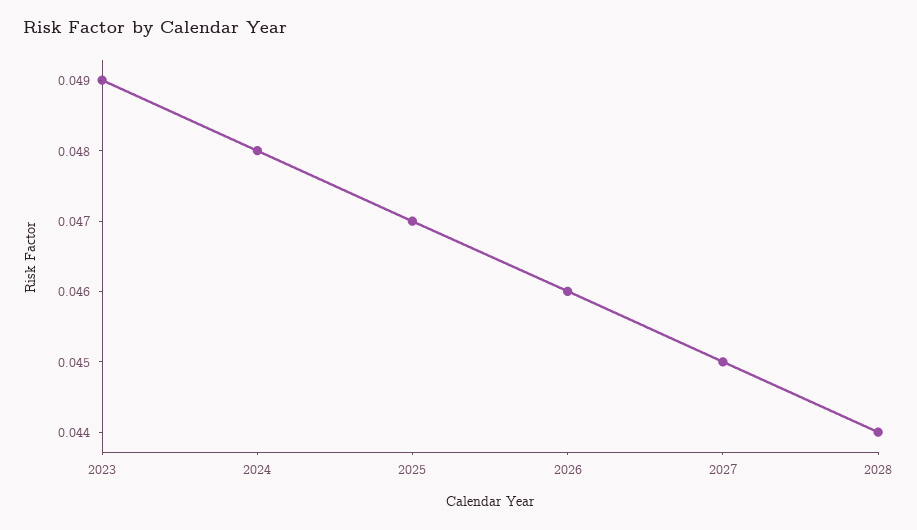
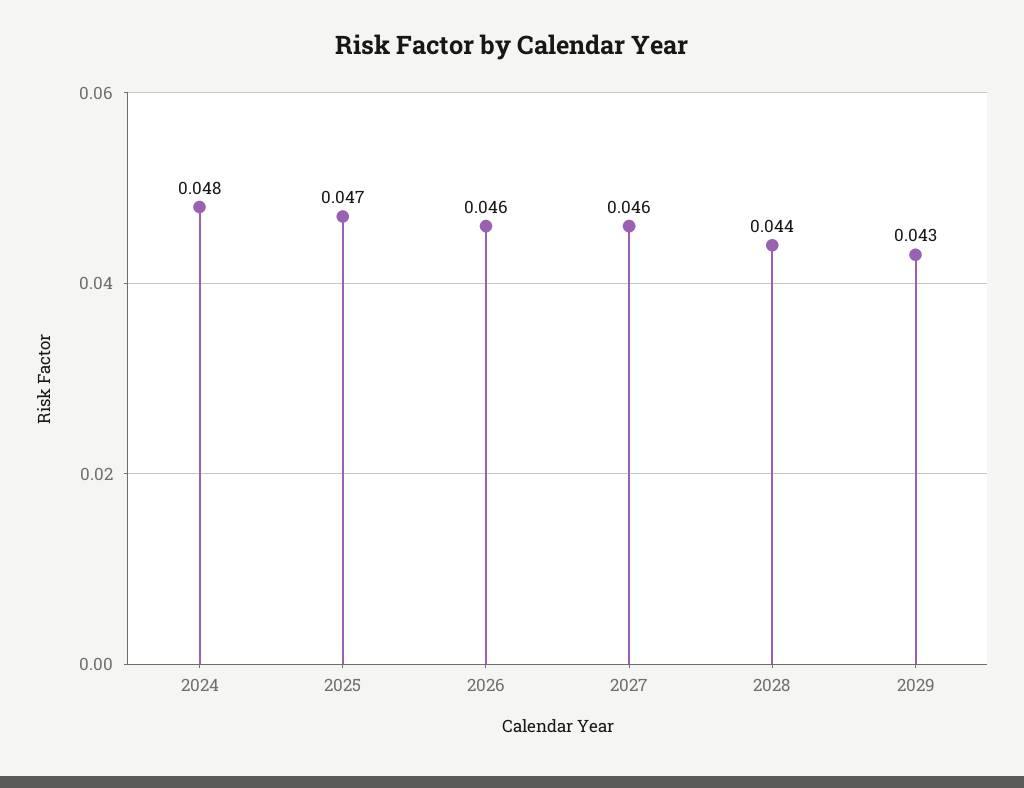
2023: 0.049 -> none
2027: 0.045 -> 0.046
2029: none -> 0.043

